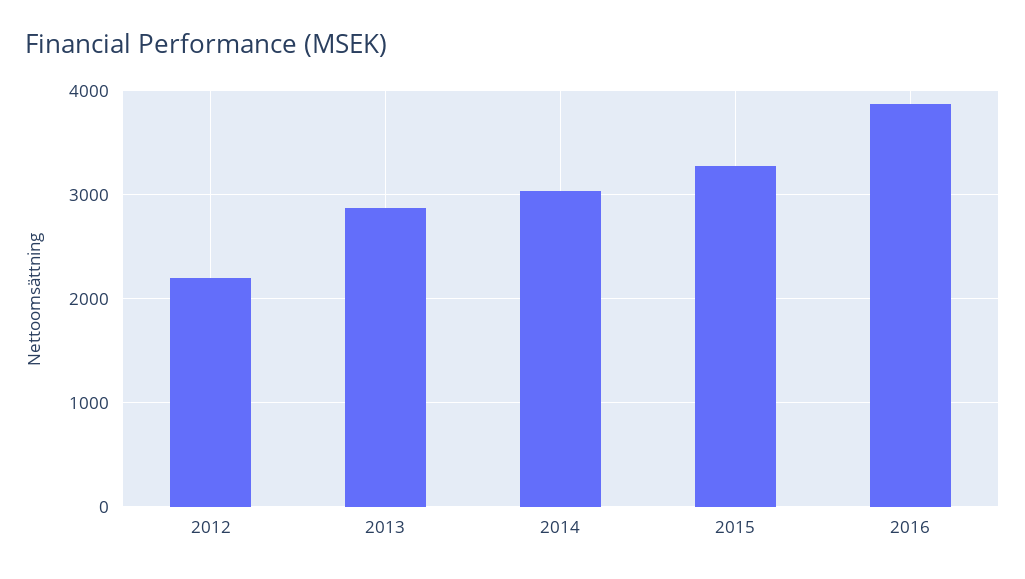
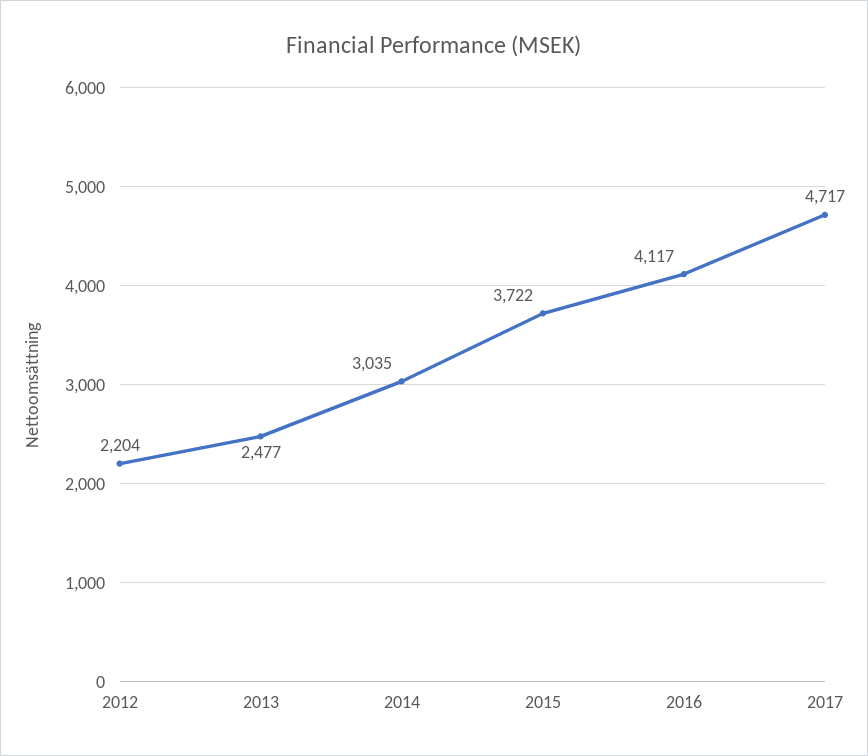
2013: 2900 -> 2477
2015: 3300 -> 3722
2016: 3900 -> 4117
2017: none -> 4717

